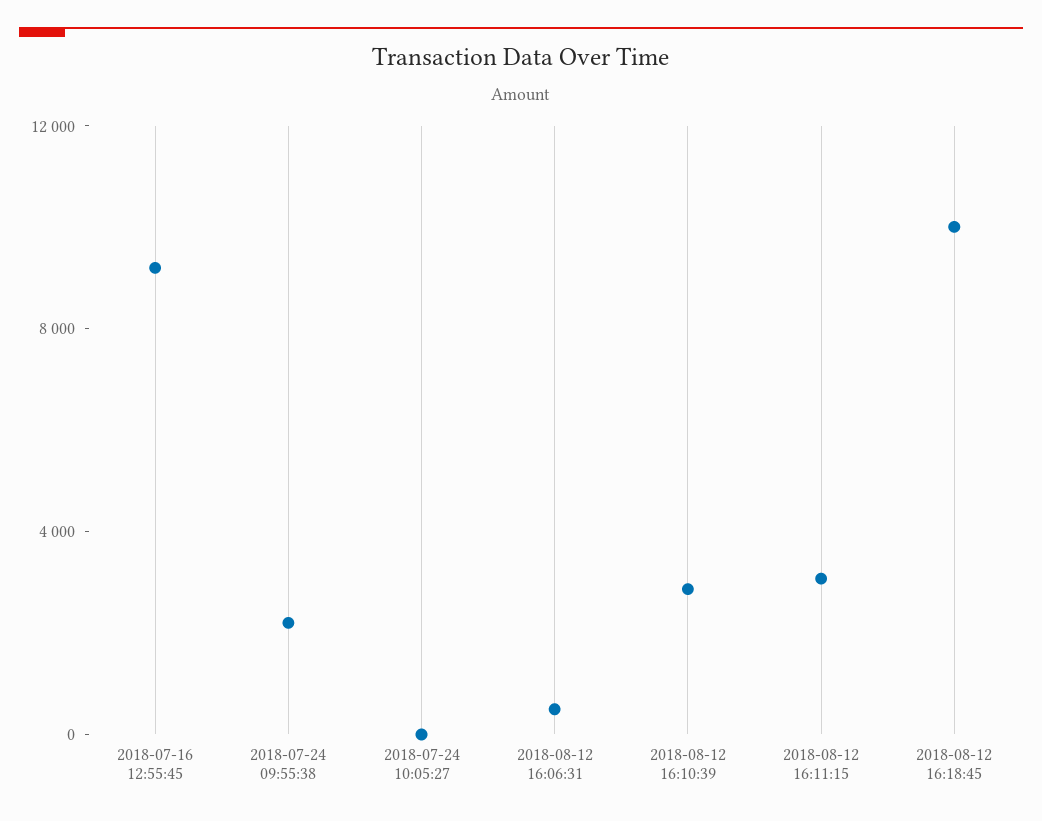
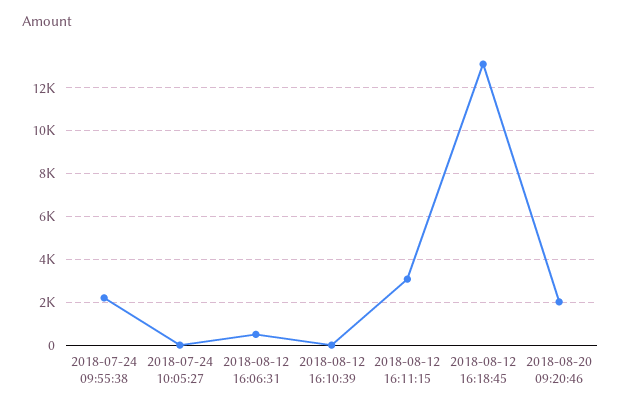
2018-07-16 12:55:45: 9000 -> none
2018-08-12 16:10:39: 3000 -> 0
2018-08-12 16:18:45: 10000 -> 13000
2018-08-20 09:20:46: none -> 2000

